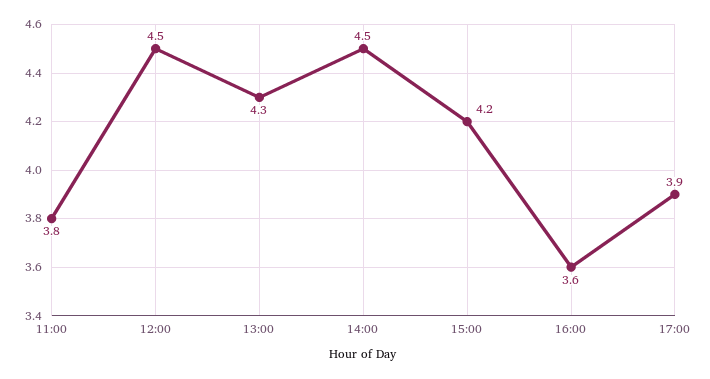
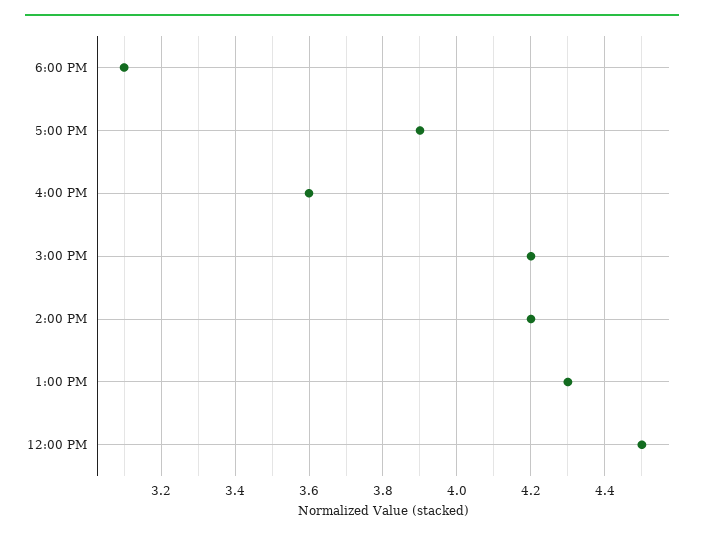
11:00: 3.8 -> none
14:00: 4.5 -> 4.2
6:00 PM: none -> 3.1

